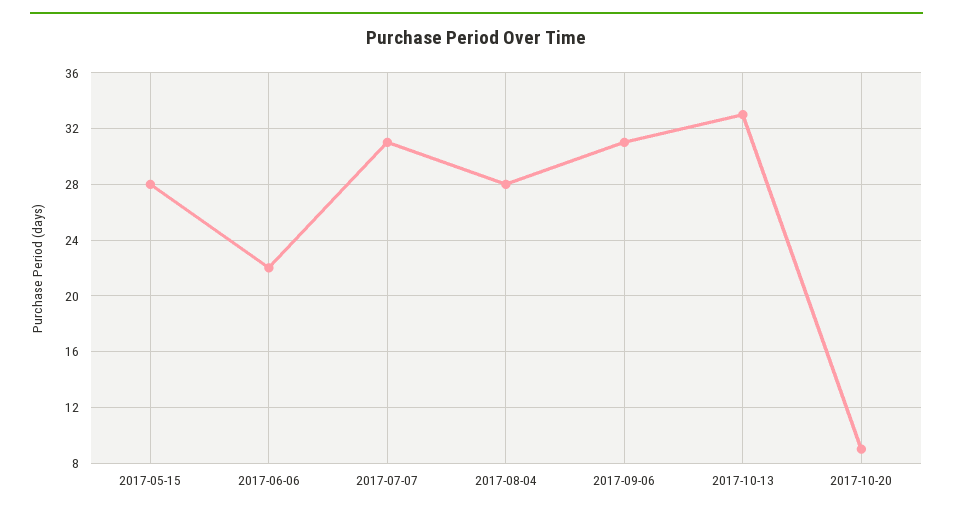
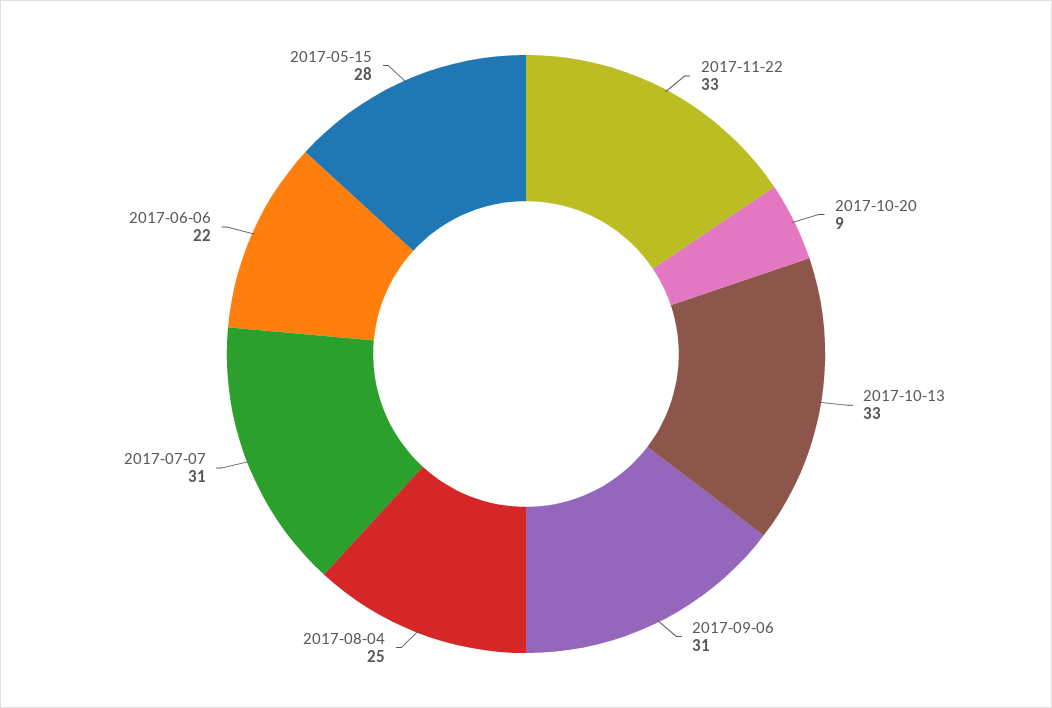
2017-08-04: 28 -> 25
2017-11-22: none -> 33

